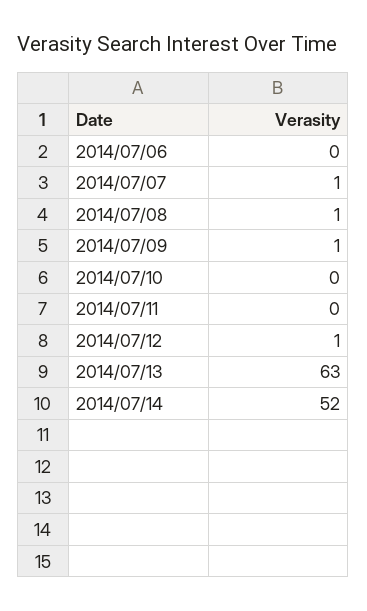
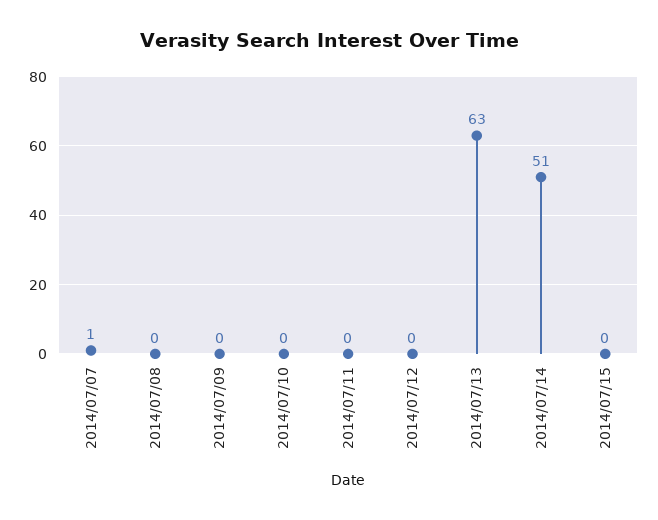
2014/07/06: 0 -> none
2014/07/08: 1 -> 0
2014/07/09: 1 -> 0
2014/07/12: 1 -> 0
2014/07/14: 52 -> 51
2014/07/15: none -> 0

